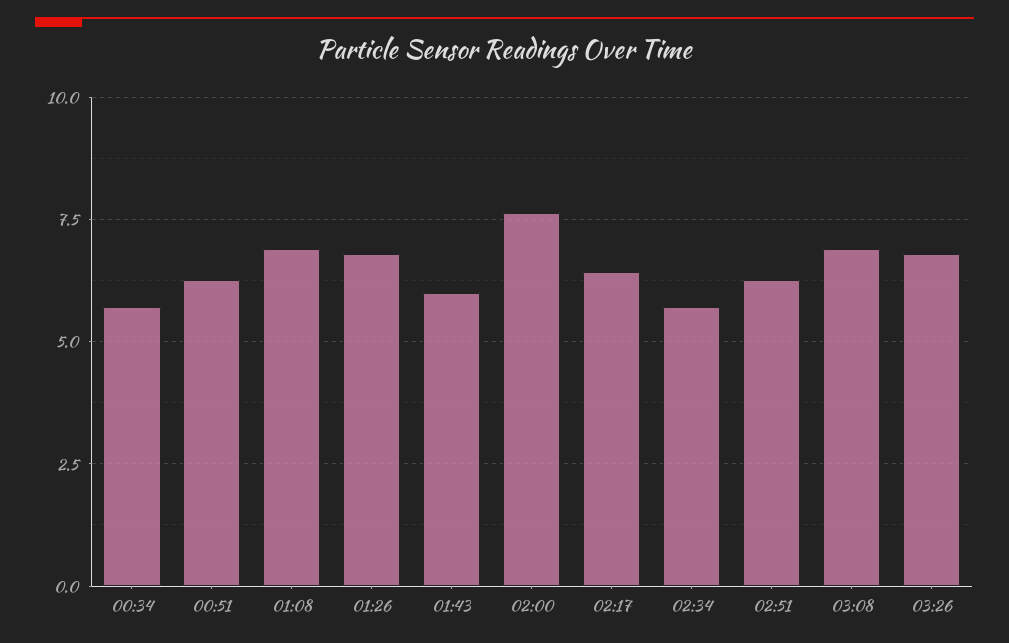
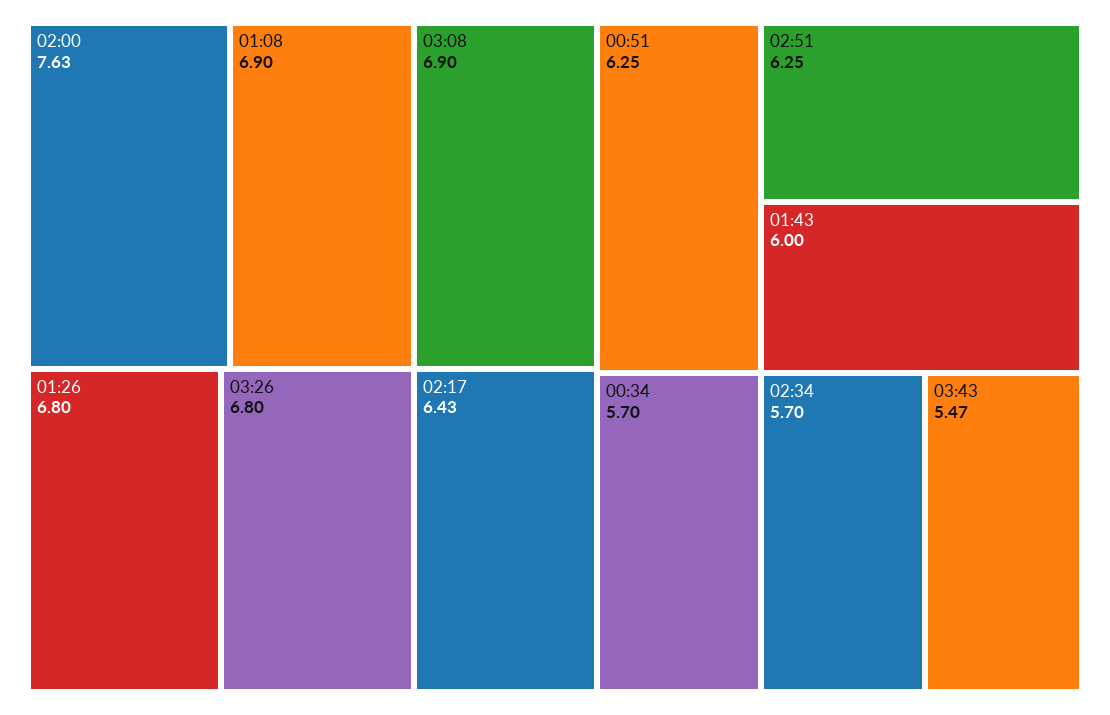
03:43: none -> 5.47

